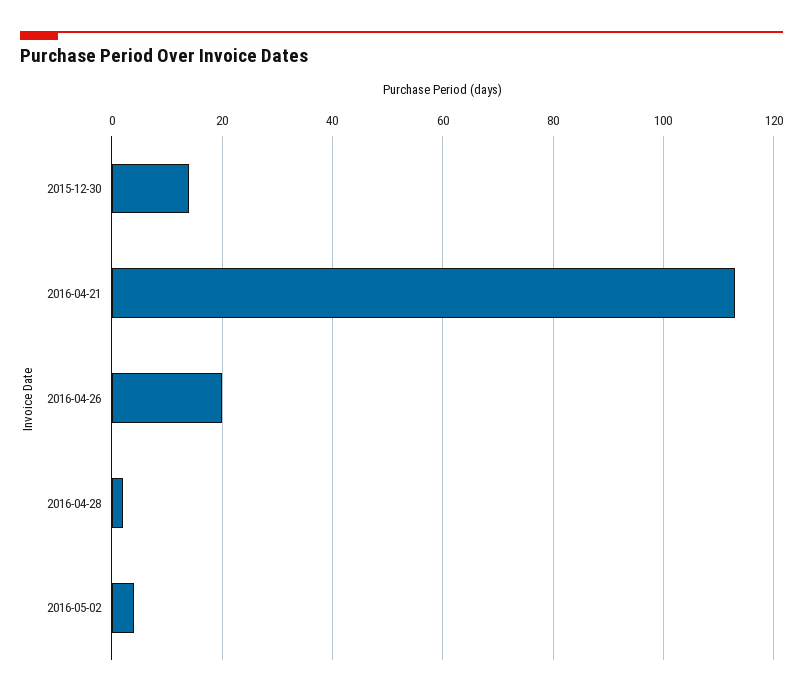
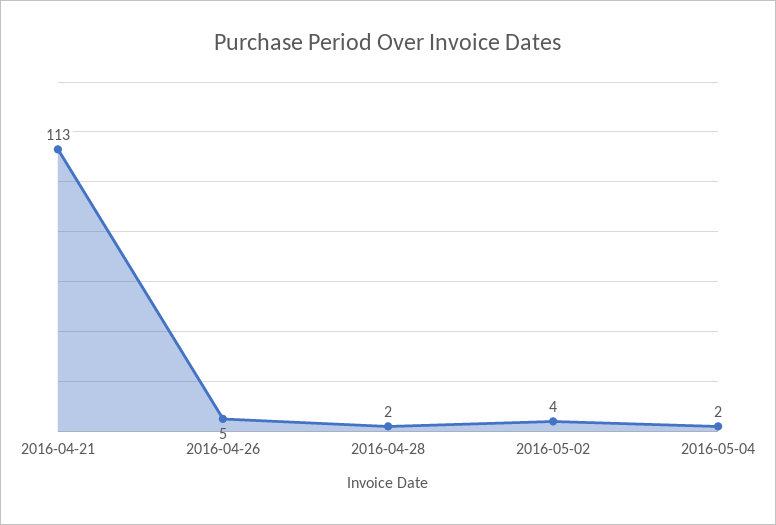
2015-12-30: 15 -> none
2016-04-26: 20 -> 5
2016-05-04: none -> 2

